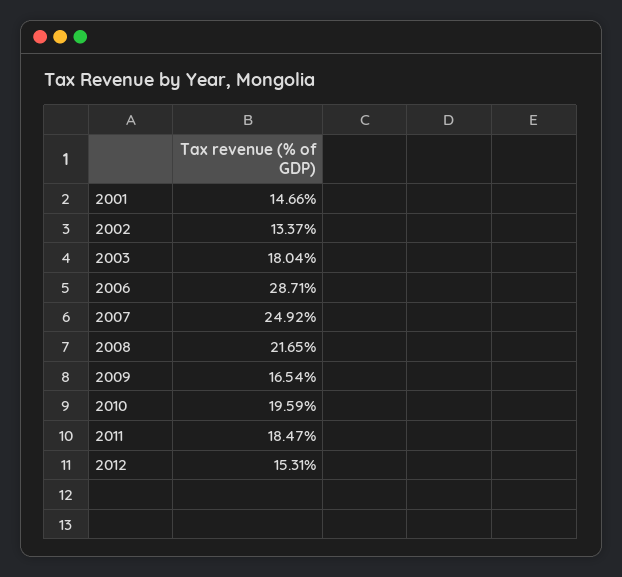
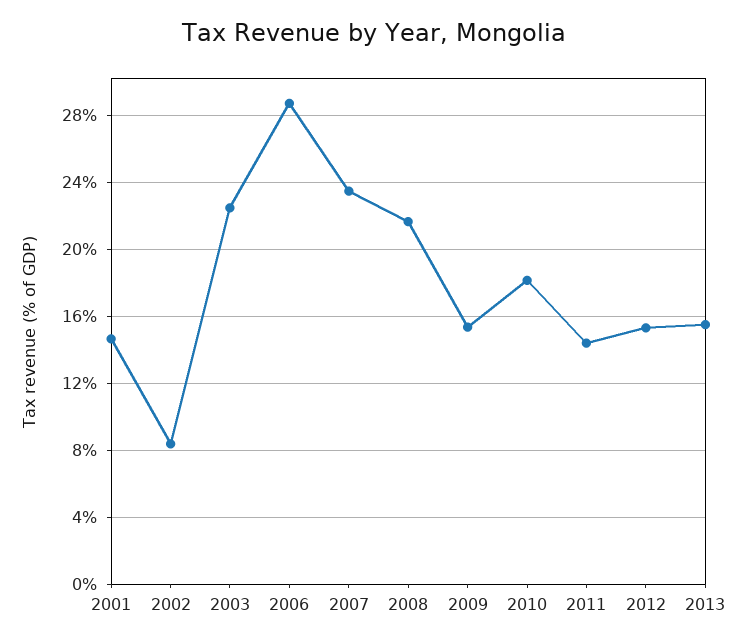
2002: 13.37 -> 8.5
2003: 18.04 -> 22.5
2007: 24.92 -> 23.5
2009: 16.54 -> 15.5
2010: 19.59 -> 18
2011: 18.47 -> 14.5
2013: none -> 15.5

